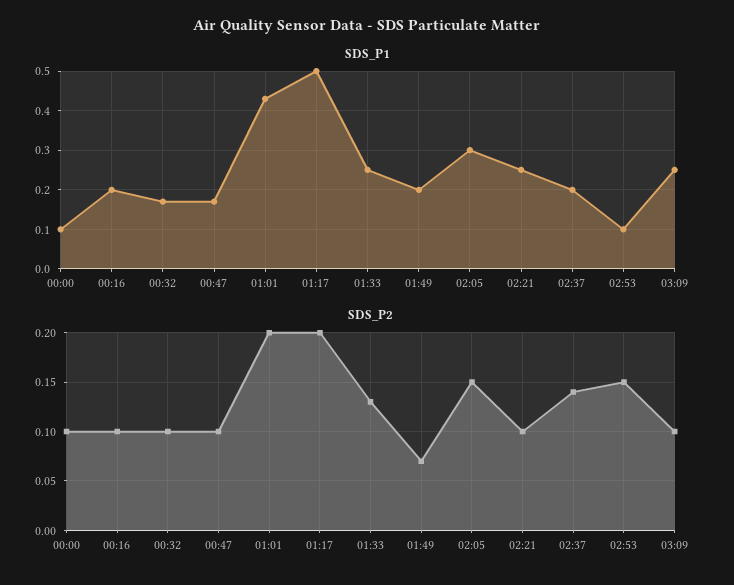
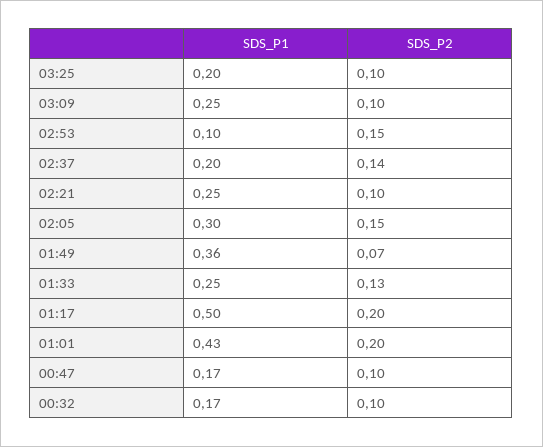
SDS_P1, 00:00: 0.1 -> none
SDS_P1, 00:16: 0.2 -> none
SDS_P1, 01:49: 0.2 -> 0.36
SDS_P2, 00:00: 0.1 -> none
SDS_P2, 00:16: 0.1 -> none
SDS_P1, 03:25: none -> 0.2
SDS_P2, 03:25: none -> 0.1

